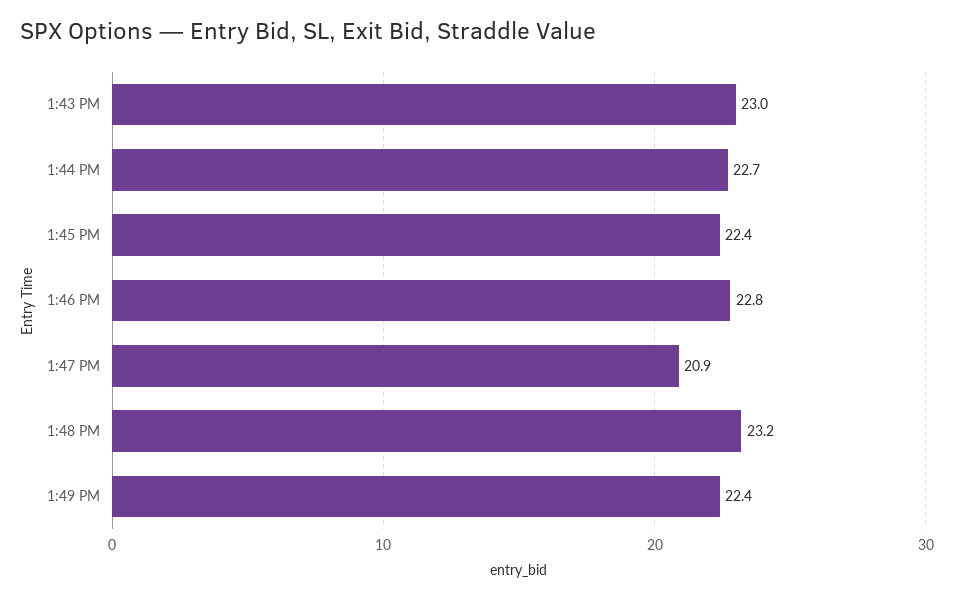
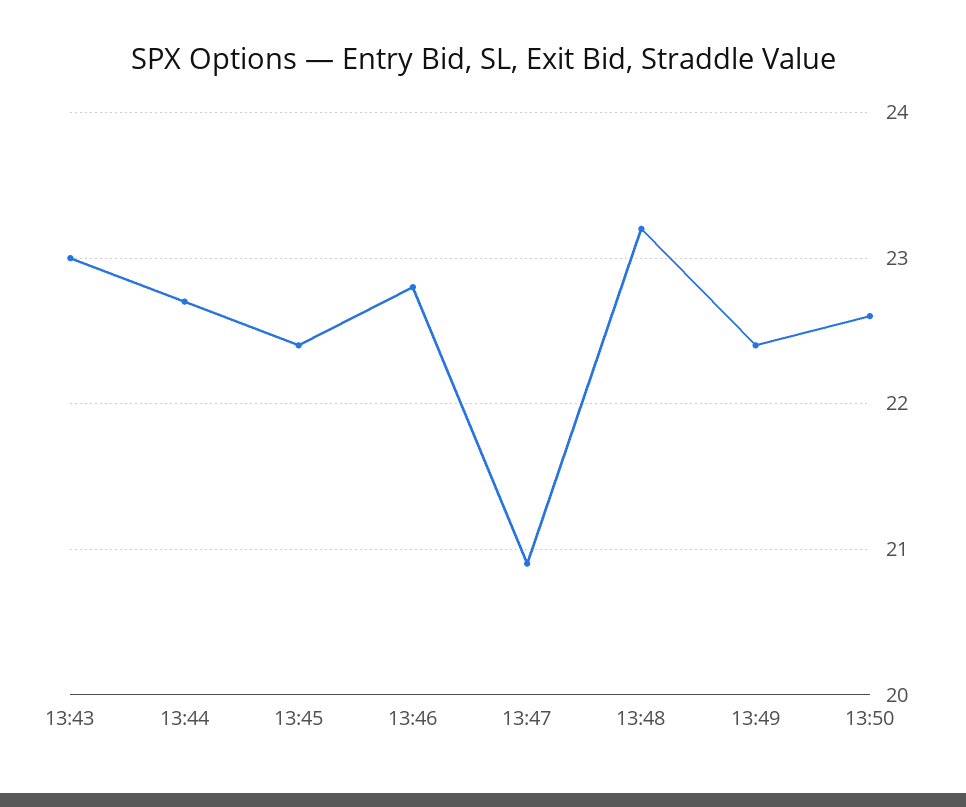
13:50: none -> 22.6

